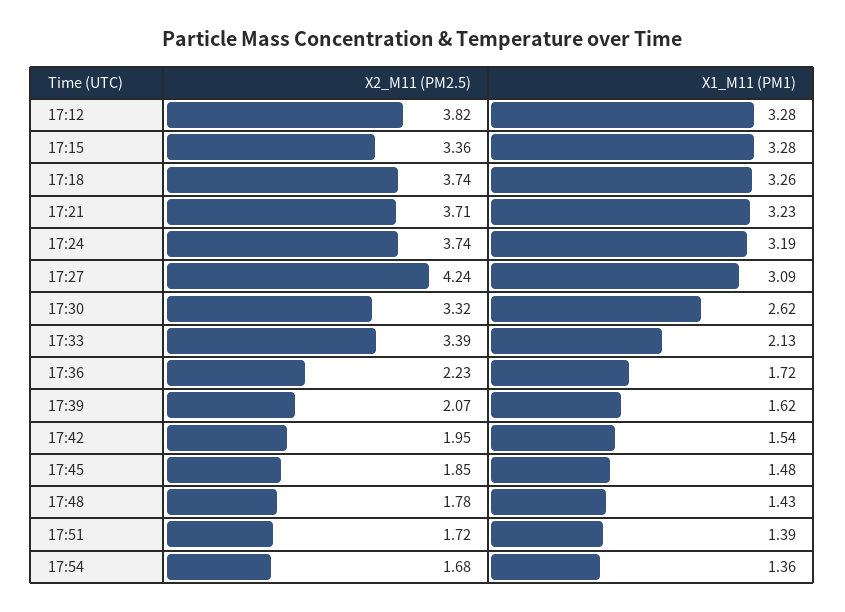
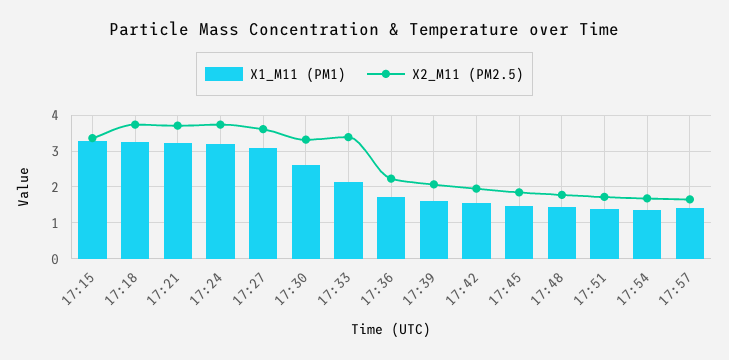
X2_M11 (PM2.5), 17:12: 3.82 -> none
X1_M11 (PM1), 17:12: 3.28 -> none
X2_M11 (PM2.5), 17:27: 4.24 -> 3.6
X1_M11 (PM1), 17:57: none -> 1.4
X2_M11 (PM2.5), 17:57: none -> 1.6

